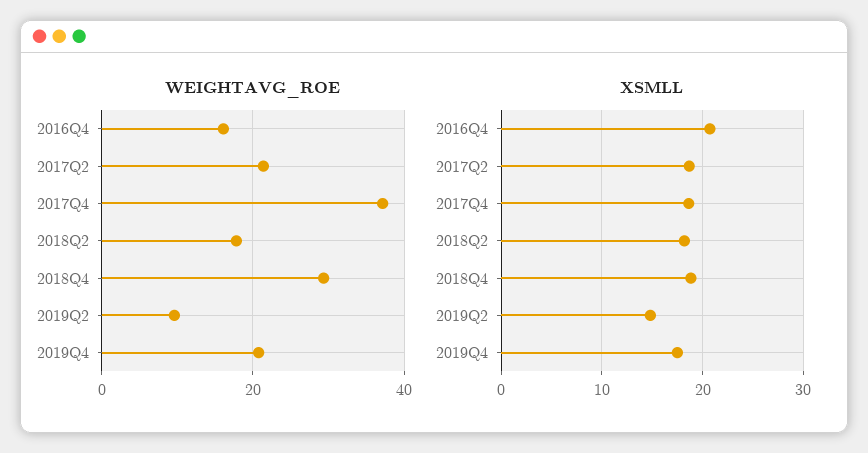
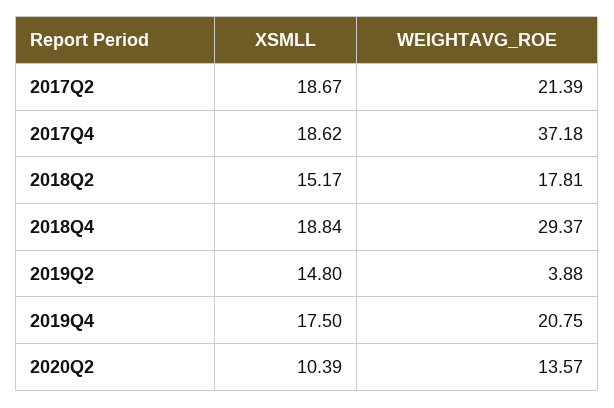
WEIGHTAVG_ROE, 2016Q4: 16 -> none
WEIGHTAVG_ROE, 2019Q2: 10 -> 3.88
XSMLL, 2016Q4: 21 -> none
XSMLL, 2018Q2: 18 -> 15.17
XSMLL, 2020Q2: none -> 10.39
WEIGHTAVG_ROE, 2020Q2: none -> 13.57

